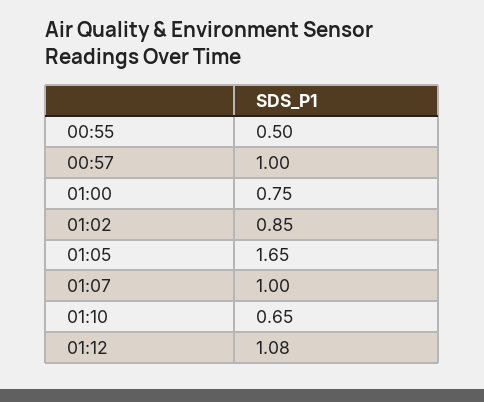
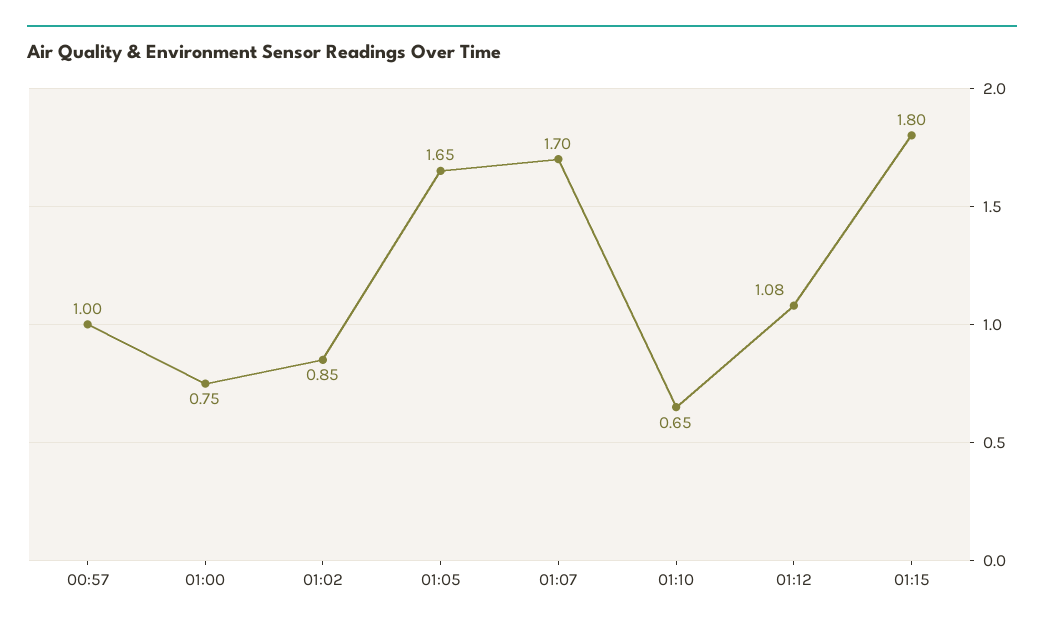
00:55: 0.5 -> none
01:07: 1 -> 1.7
01:15: none -> 1.8

